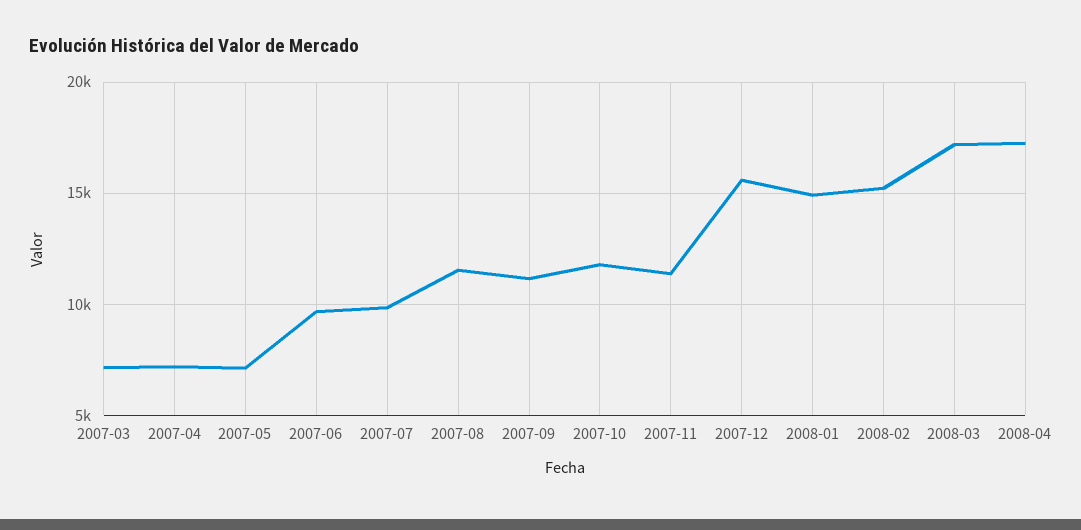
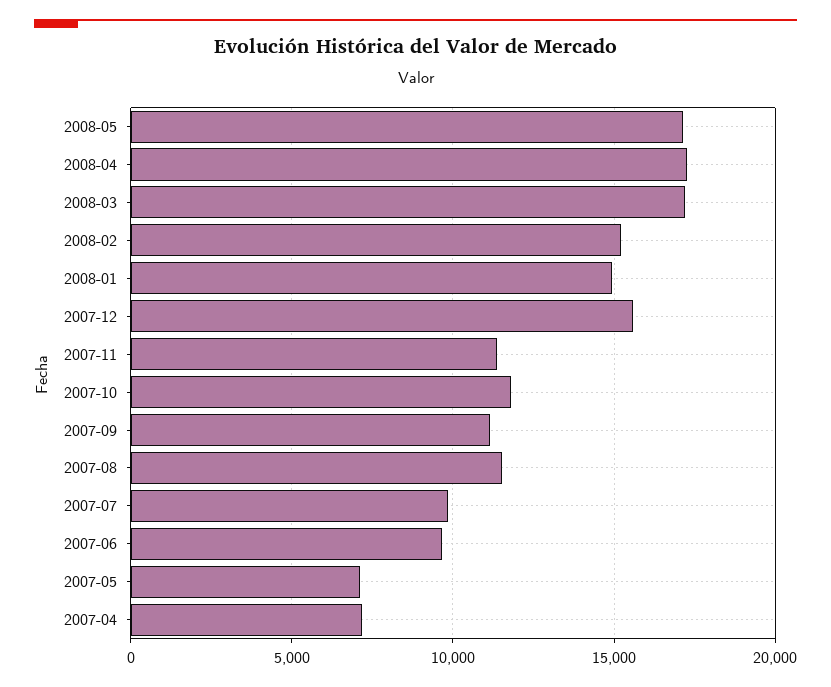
2007-03: 7000 -> none
2008-05: none -> 17000

